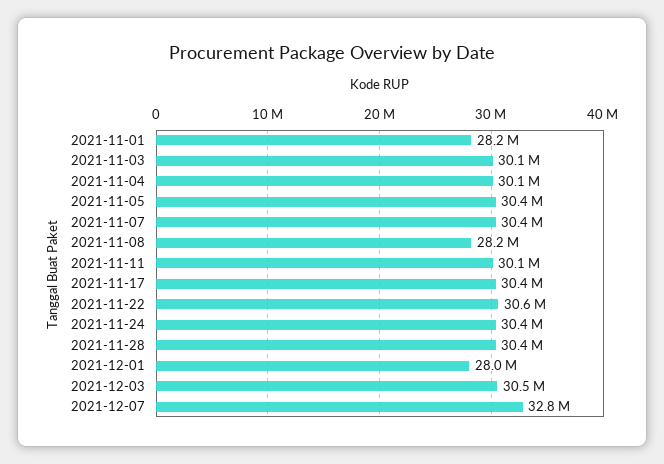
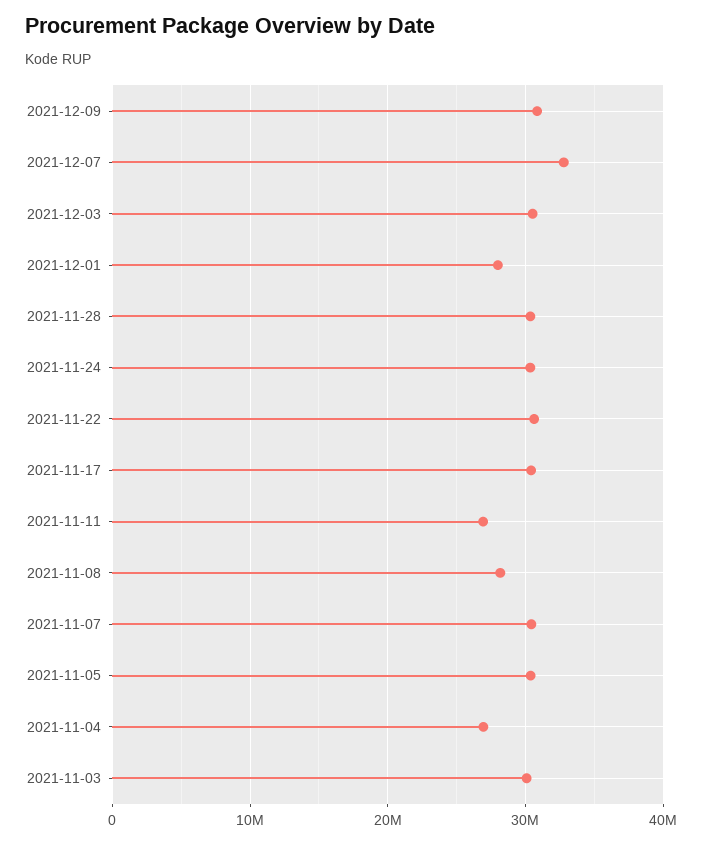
2021-11-01: 28200000 -> none
2021-11-04: 30100000 -> 27000000
2021-11-11: 30100000 -> 27000000
2021-12-09: none -> 31000000

